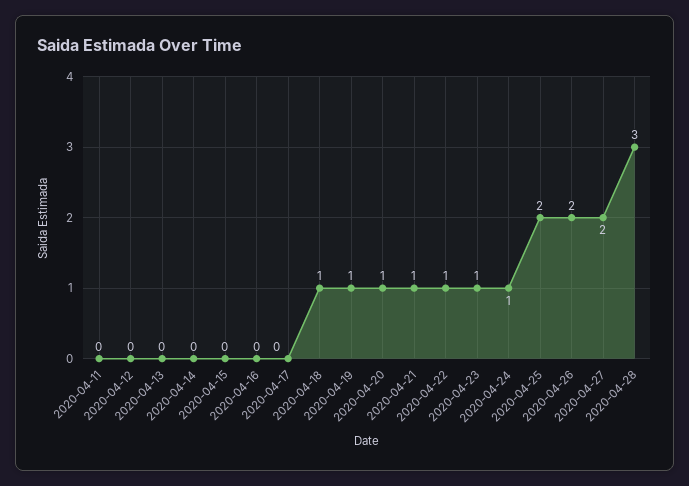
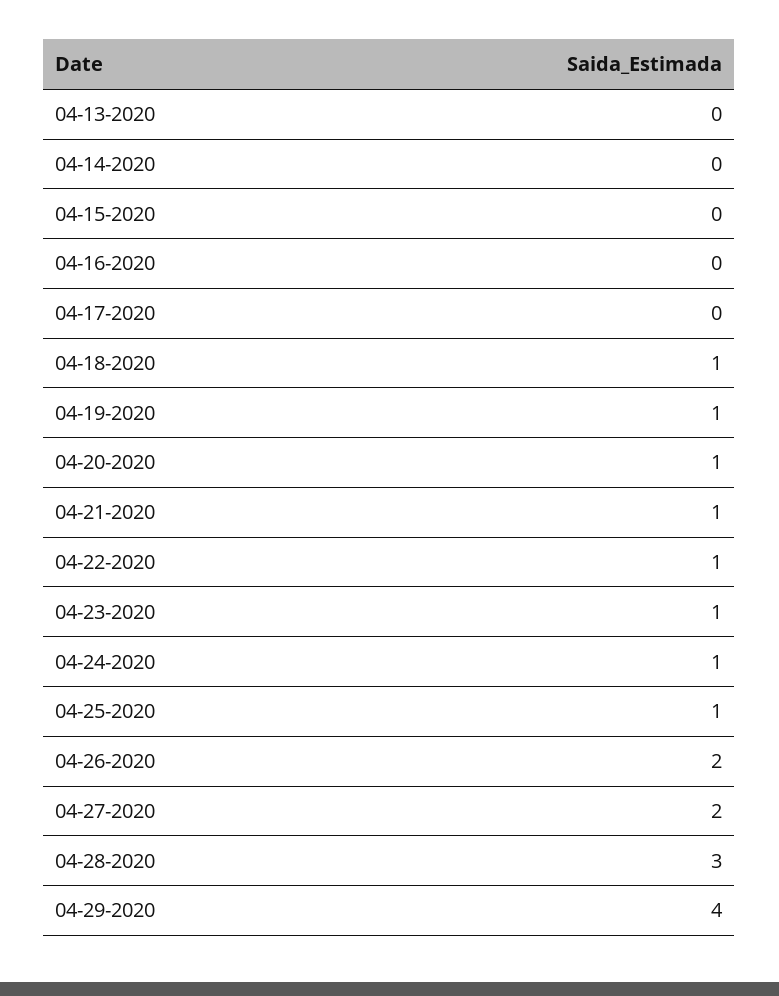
2020-04-11: 0 -> none
2020-04-12: 0 -> none
2020-04-25: 2 -> 1
04-29-2020: none -> 4

